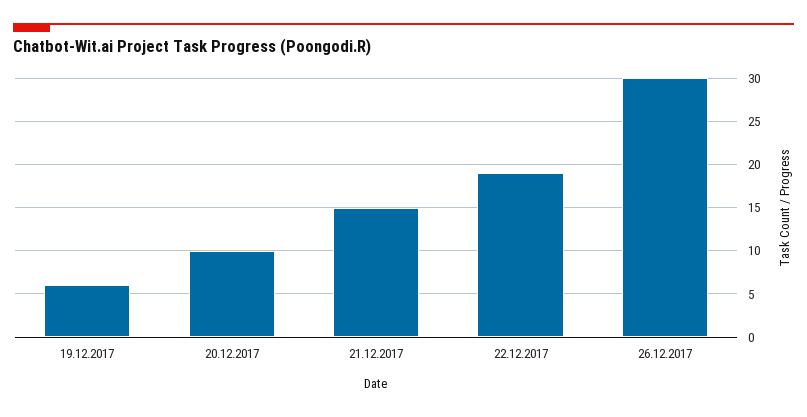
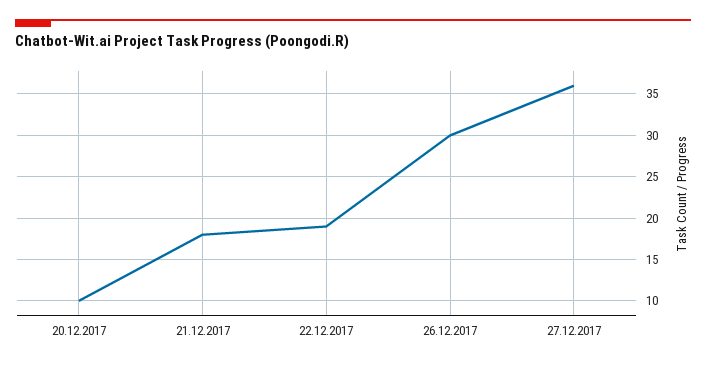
19.12.2017: 6 -> none
21.12.2017: 15 -> 18
27.12.2017: none -> 36

